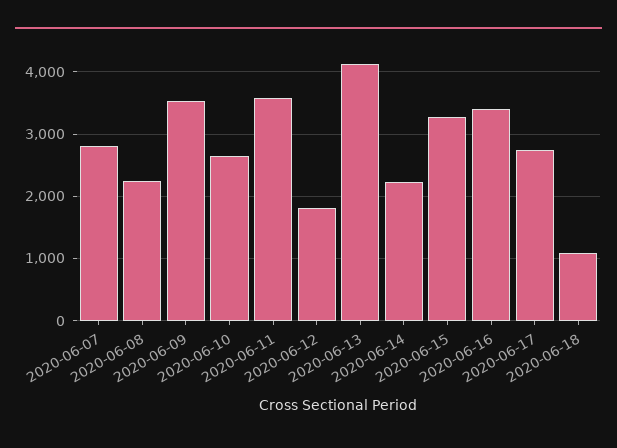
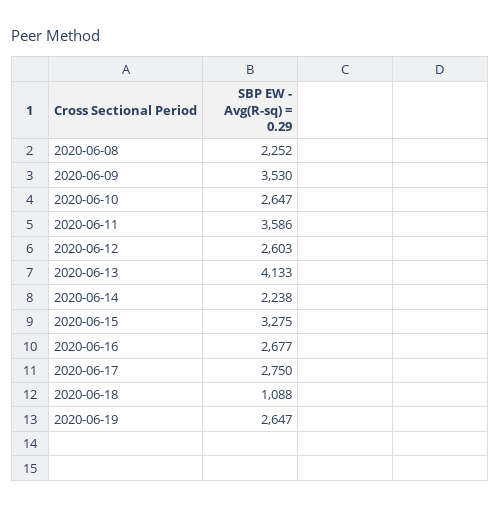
2020-06-07: 2800 -> none
2020-06-12: 1800 -> 2603
2020-06-16: 3400 -> 2677
2020-06-19: none -> 2647

